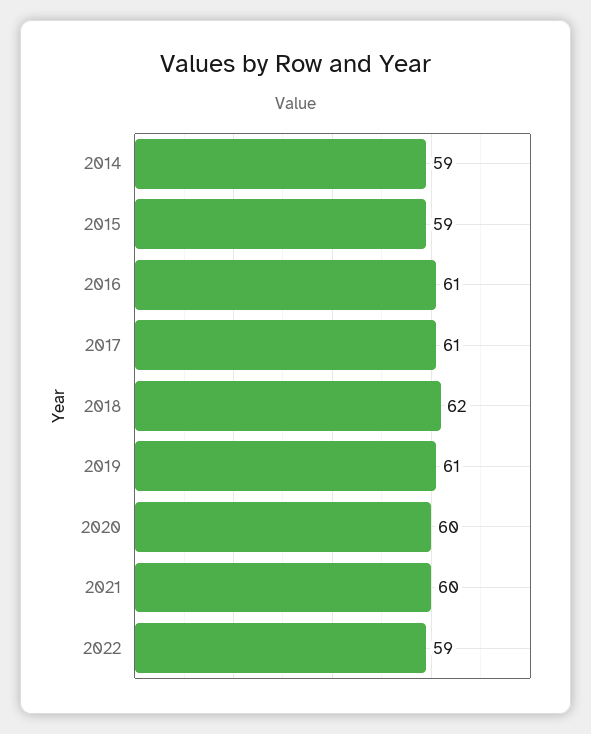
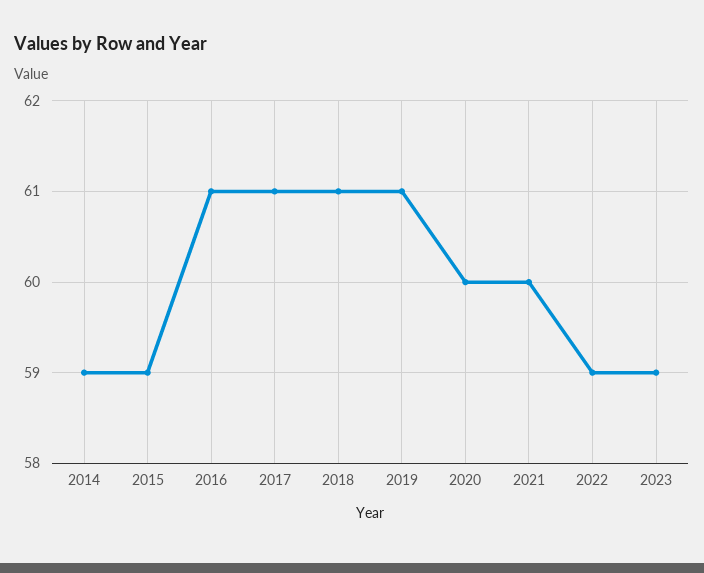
2018: 62 -> 61
2023: none -> 59

